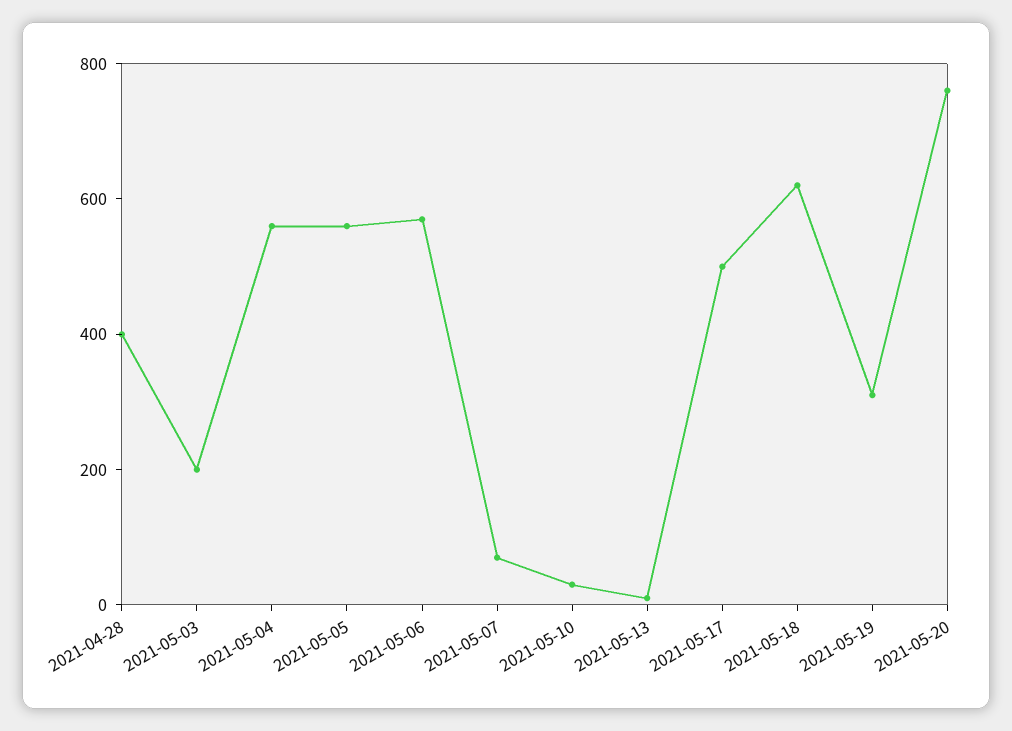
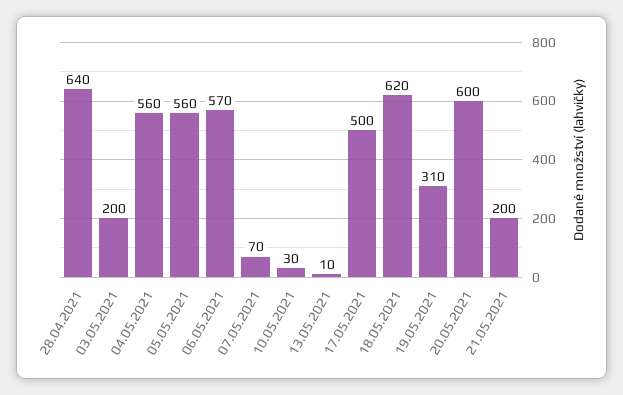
2021-04-28: 400 -> 640
2021-05-20: 750 -> 600
21.05.2021: none -> 200

